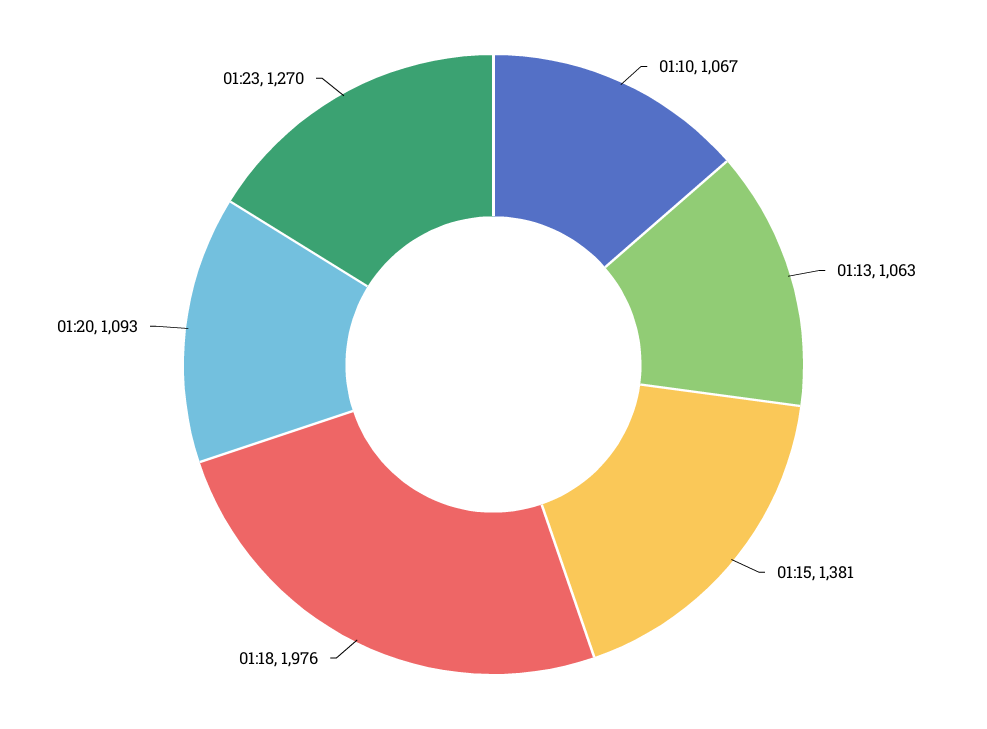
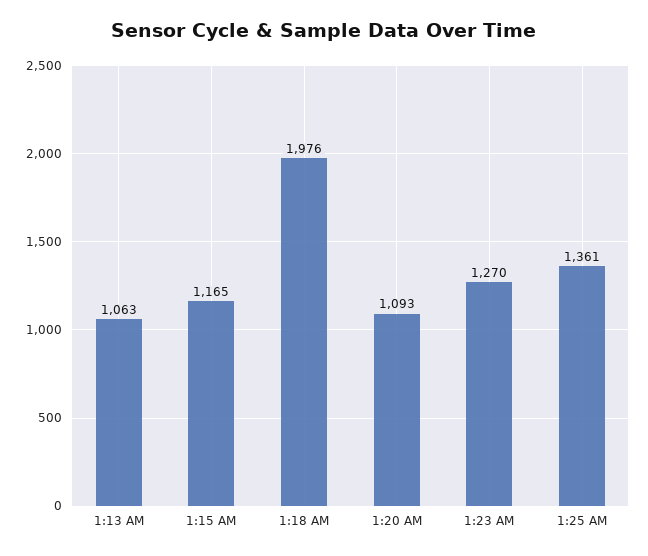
01:10: 1067 -> none
01:15: 1381 -> 1165
1:25 AM: none -> 1361

